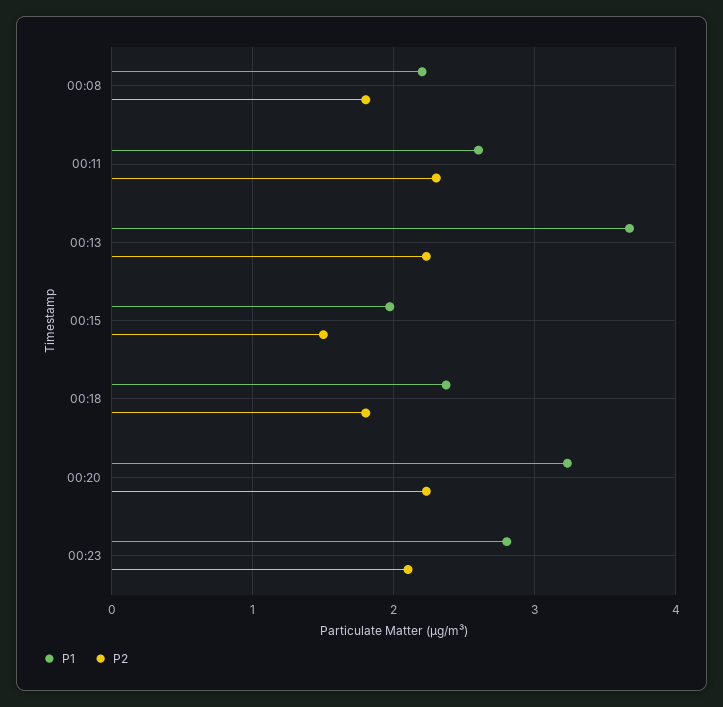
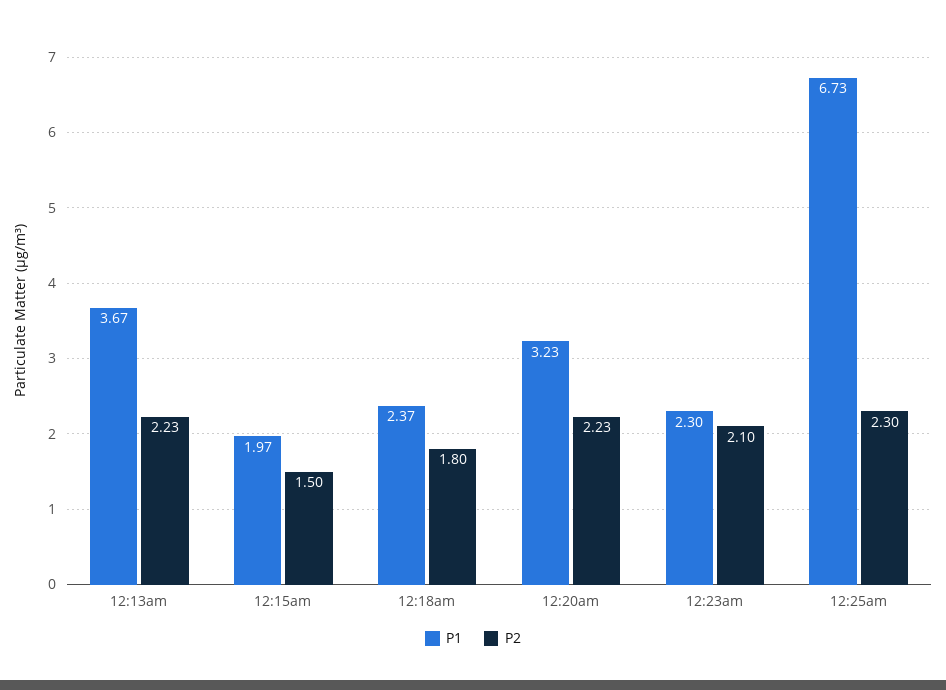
P1, 00:08: 2.2 -> none
P2, 00:08: 1.8 -> none
P1, 00:11: 2.6 -> none
P2, 00:11: 2.3 -> none
P1, 00:23: 2.8 -> 2.3
P1, 12:25am: none -> 6.73
P2, 12:25am: none -> 2.3

